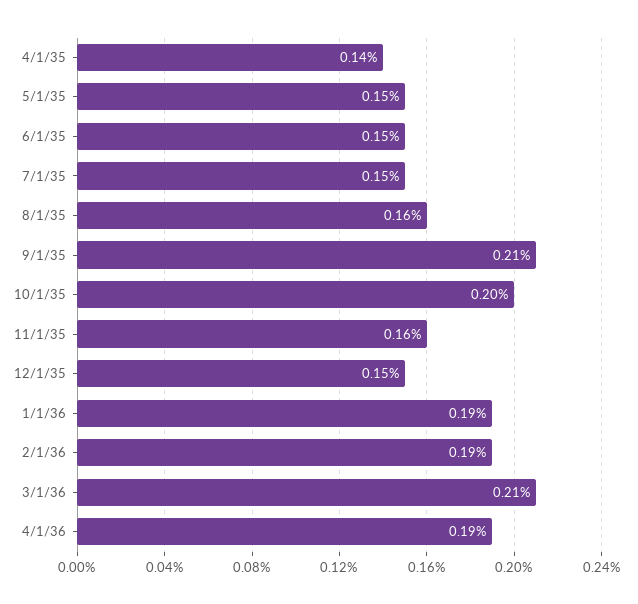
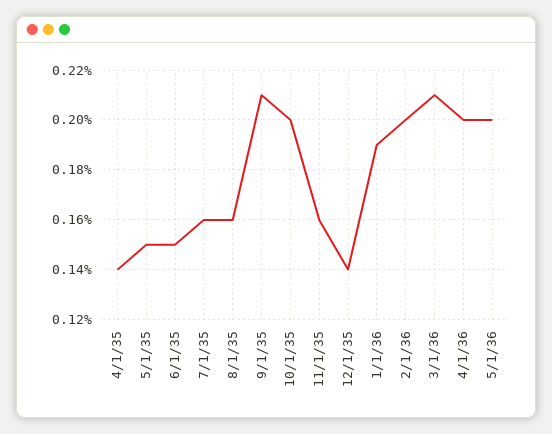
7/1/35: 0.15 -> 0.16
12/1/35: 0.15 -> 0.14
2/1/36: 0.19 -> 0.2
4/1/36: 0.19 -> 0.2
5/1/36: none -> 0.2

